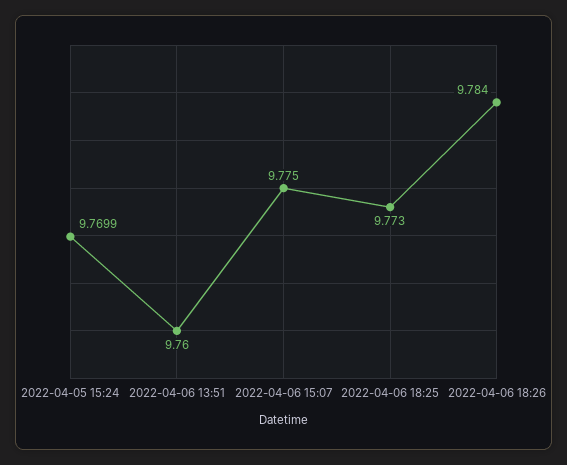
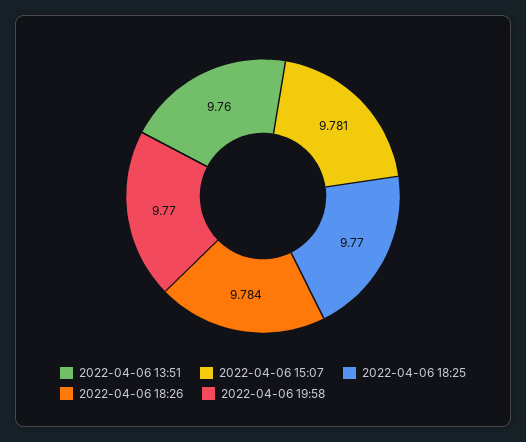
2022-04-05 15:24: 9.7699 -> none
2022-04-06 15:07: 9.775 -> 9.781
2022-04-06 18:25: 9.773 -> 9.77
2022-04-06 19:58: none -> 9.77

